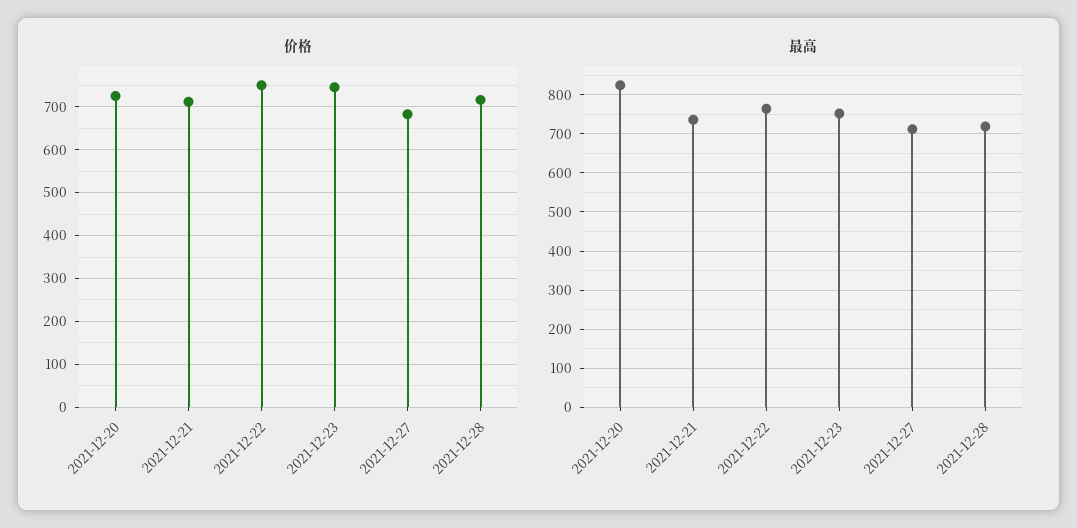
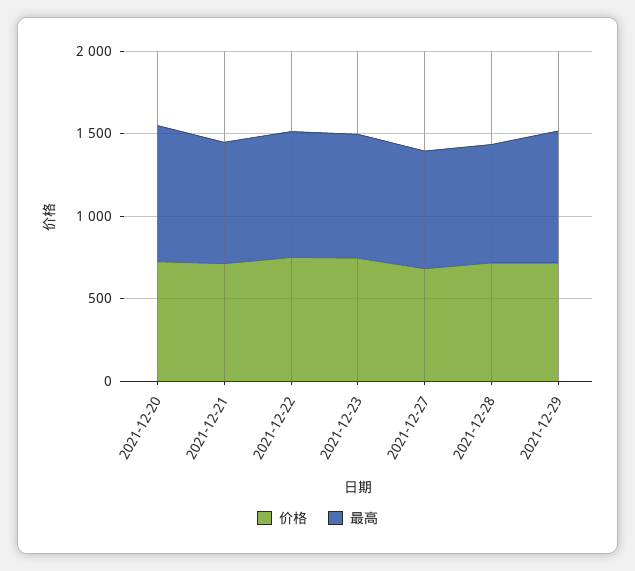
价格, 2021-12-29: none -> 700
最高, 2021-12-29: none -> 800

